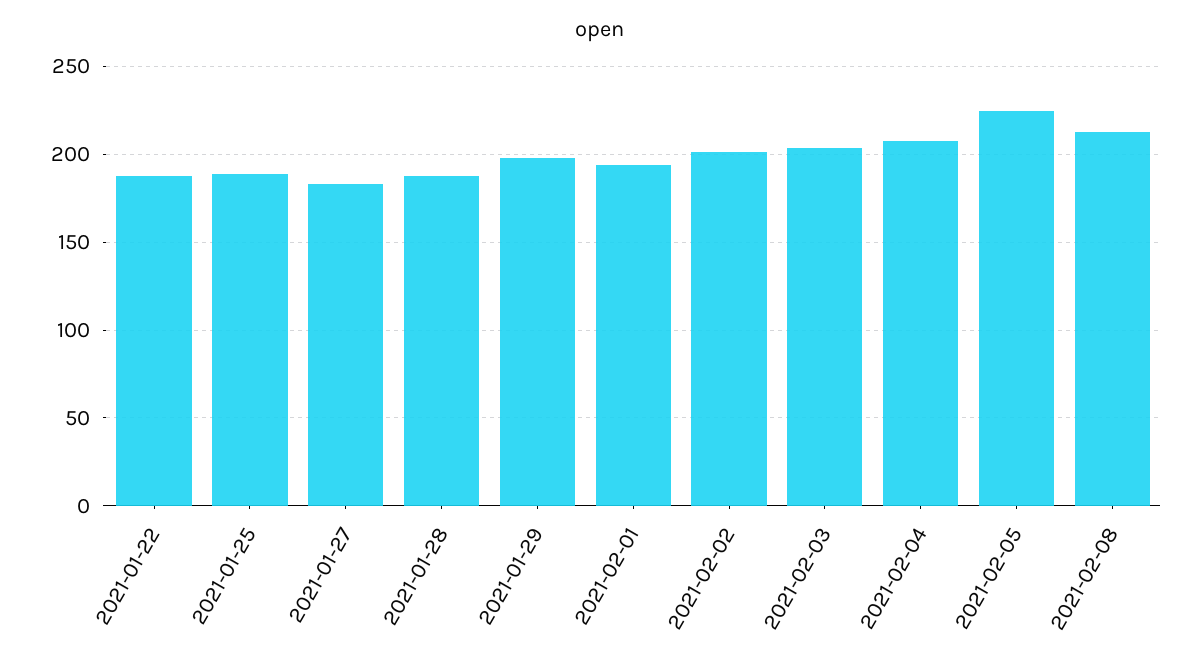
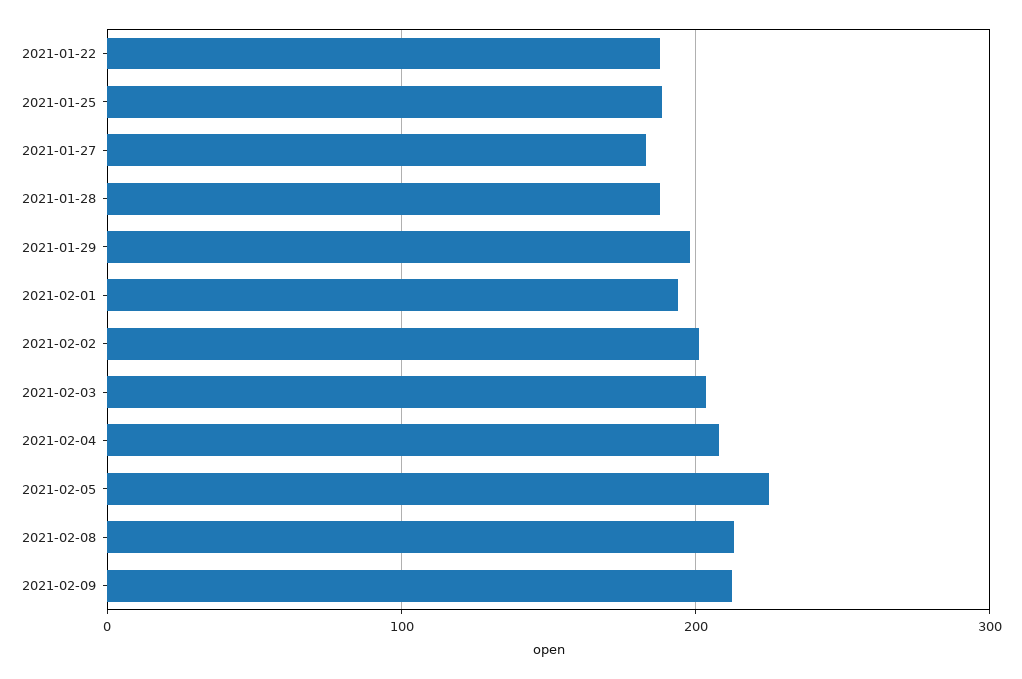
2021-02-09: none -> 210

